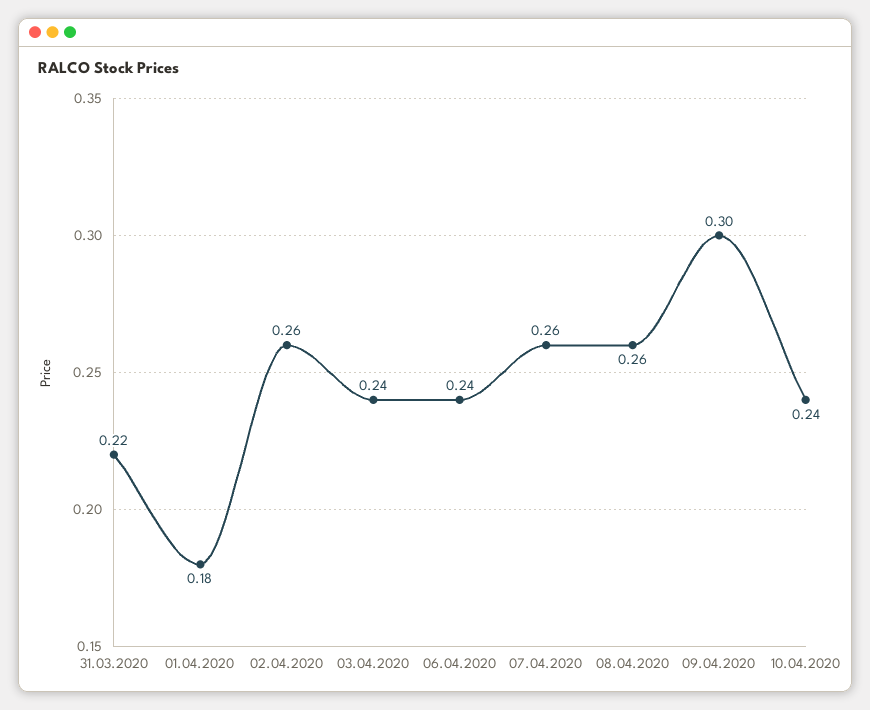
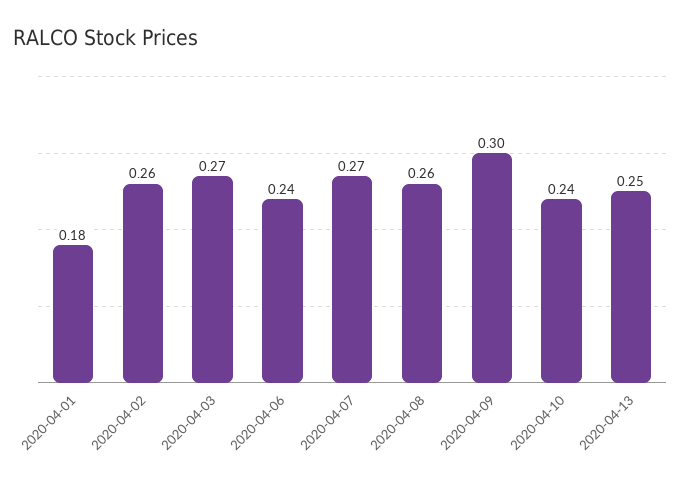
31.03.2020: 0.22 -> none
03.04.2020: 0.24 -> 0.27
07.04.2020: 0.26 -> 0.27
2020-04-13: none -> 0.25

